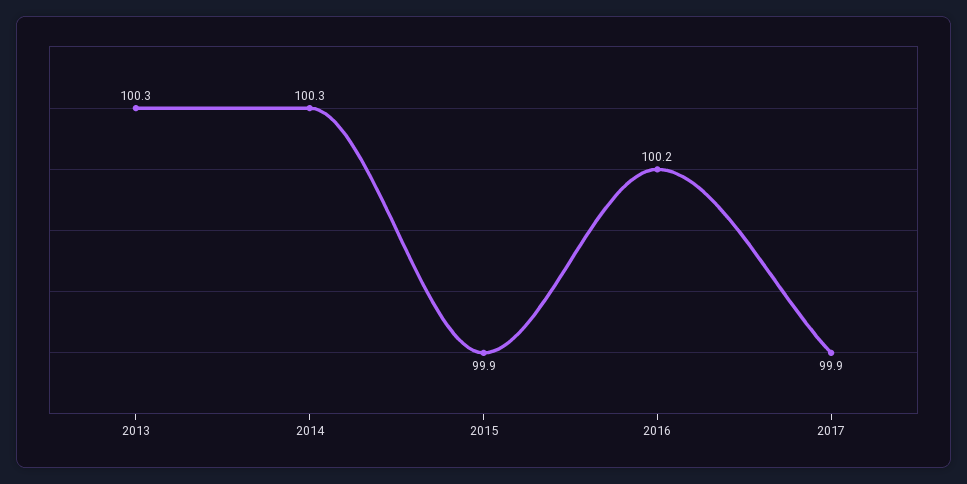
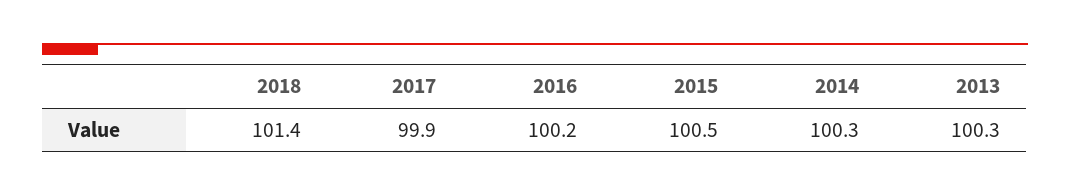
2015: 99.9 -> 100.5
2018: none -> 101.4

